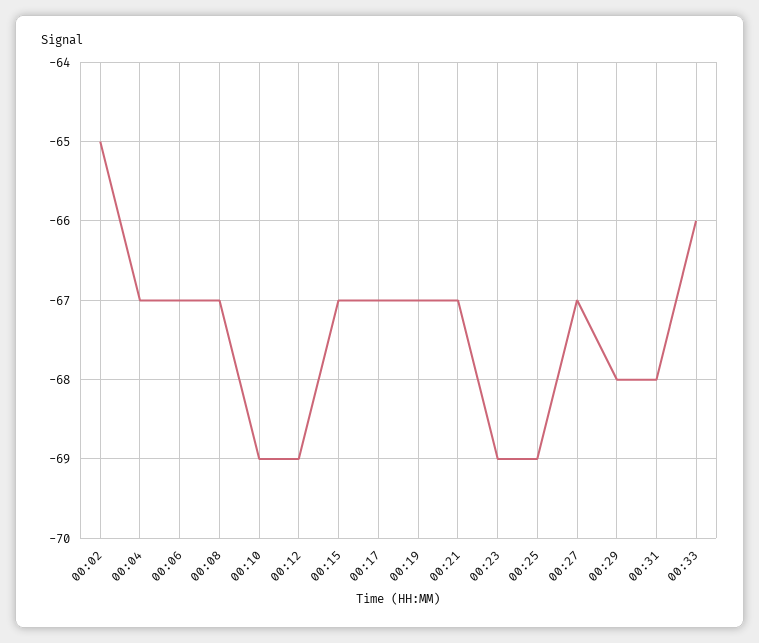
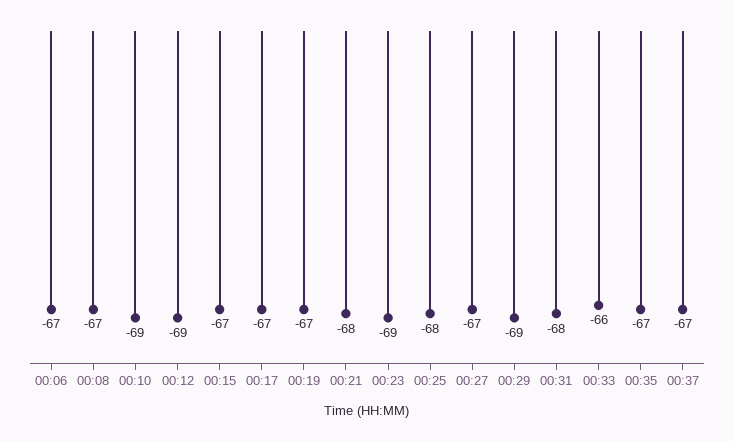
00:02: -65 -> none
00:04: -67 -> none
00:21: -67 -> -68
00:25: -69 -> -68
00:29: -68 -> -69
00:35: none -> -67
00:37: none -> -67

